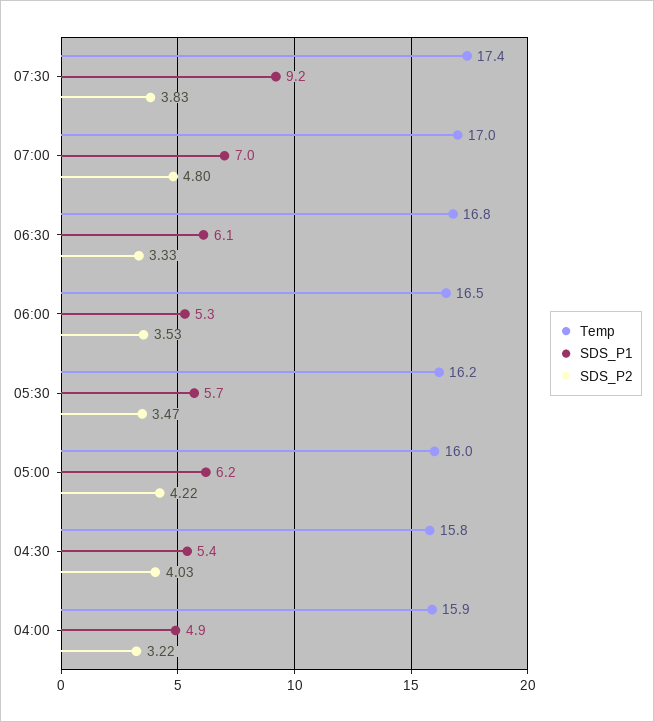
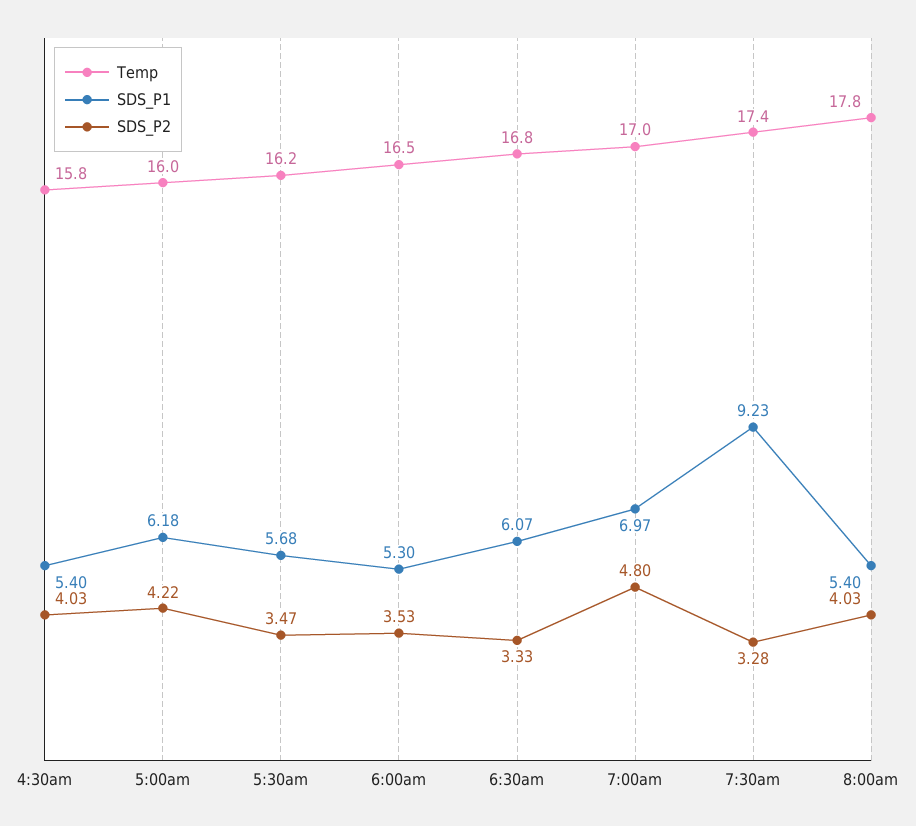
SDS_P2, 07:30: 3.83 -> 3.28
Temp, 04:00: 15.9 -> none
SDS_P1, 04:00: 4.9 -> none
SDS_P2, 04:00: 3.22 -> none
Temp, 8:00am: none -> 17.8
SDS_P1, 8:00am: none -> 5.4
SDS_P2, 8:00am: none -> 4.03

